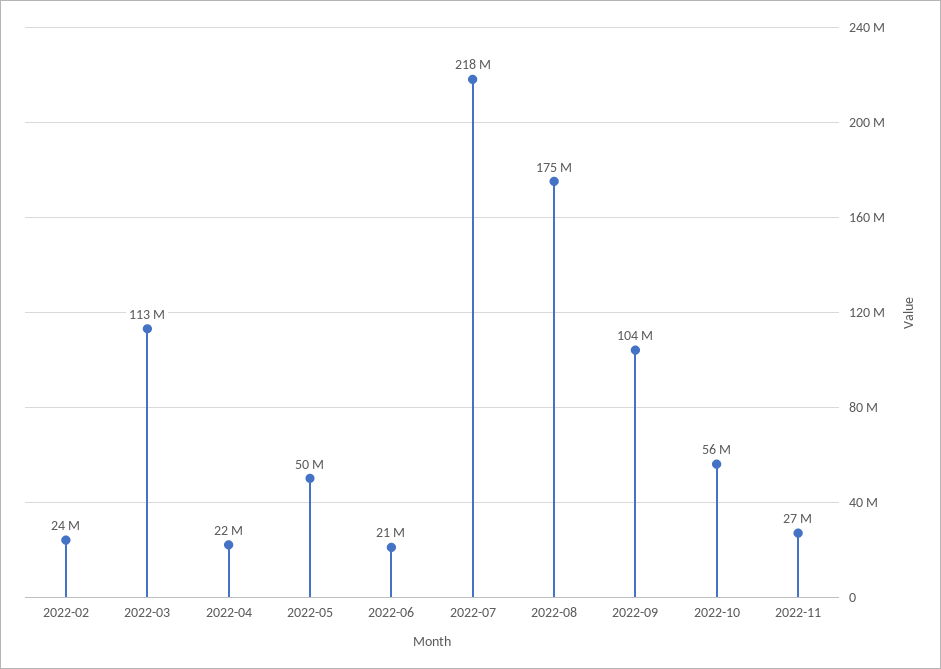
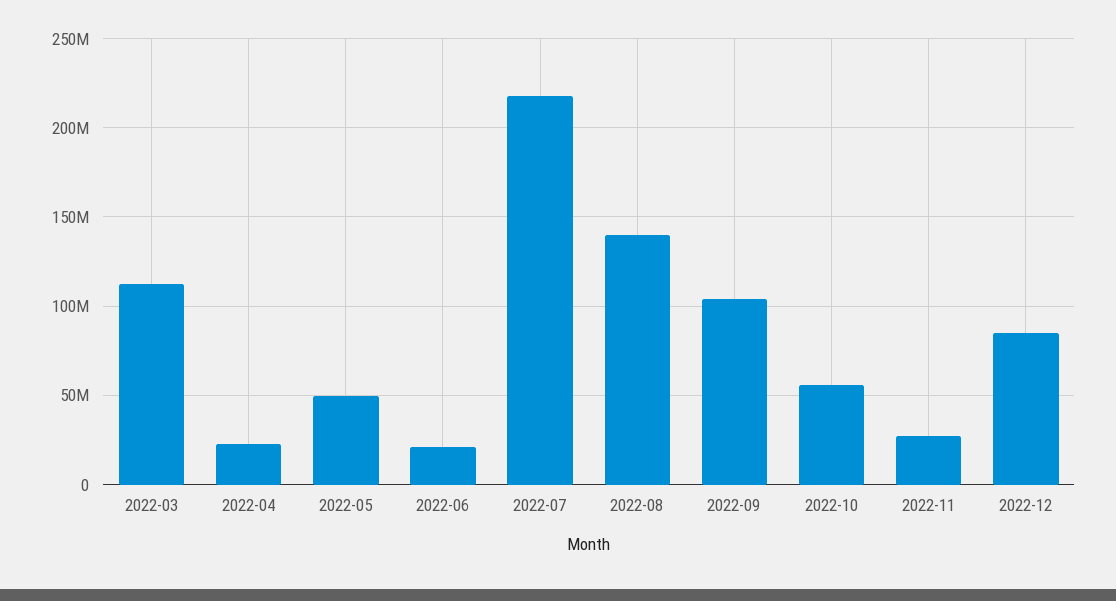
2022-02: 24000000 -> none
2022-08: 175000000 -> 140000000
2022-12: none -> 85000000

